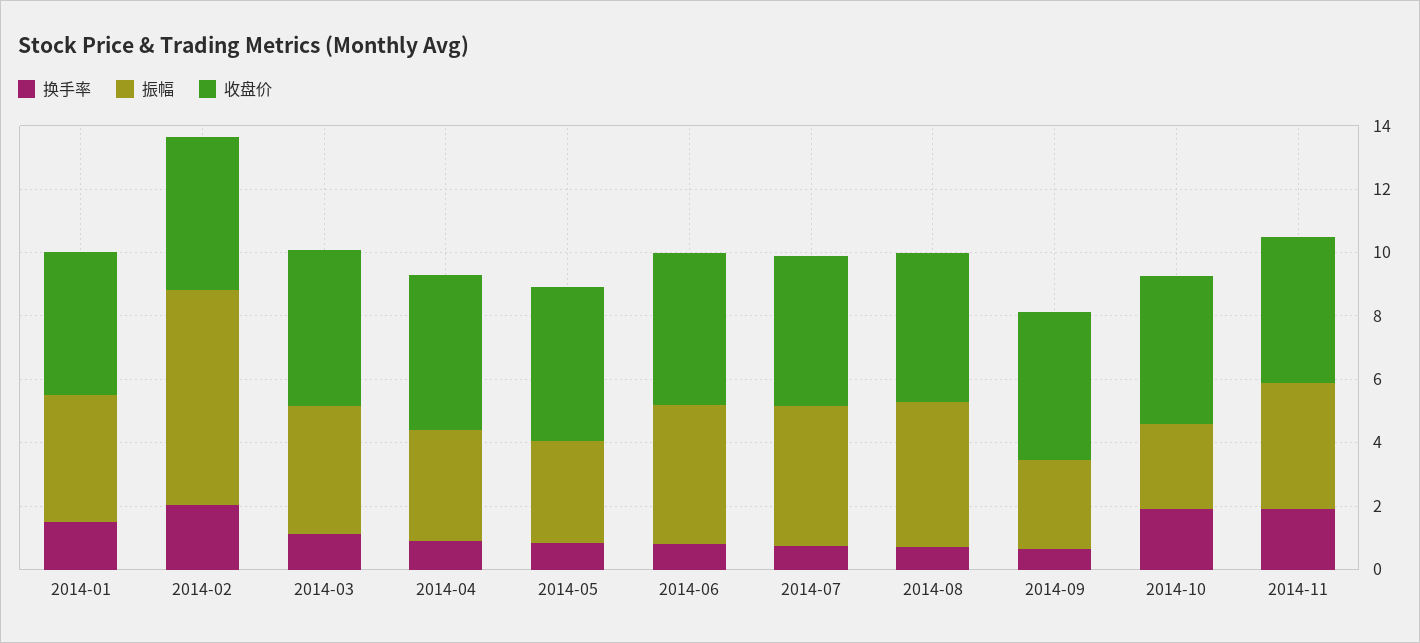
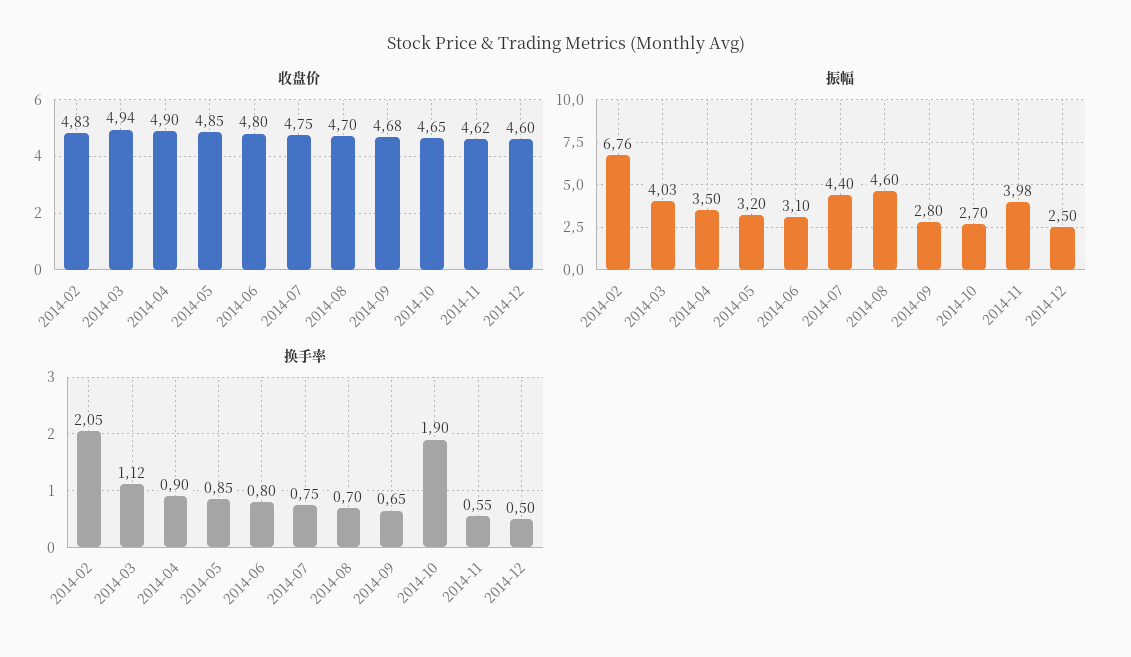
换手率, 2014-01: 1.5 -> none
振幅, 2014-01: 4 -> none
收盘价, 2014-01: 4.5 -> none
振幅, 2014-06: 4.5 -> 3.1
换手率, 2014-11: 2 -> 0.55
收盘价, 2014-12: none -> 4.6
振幅, 2014-12: none -> 2.5
换手率, 2014-12: none -> 0.5

